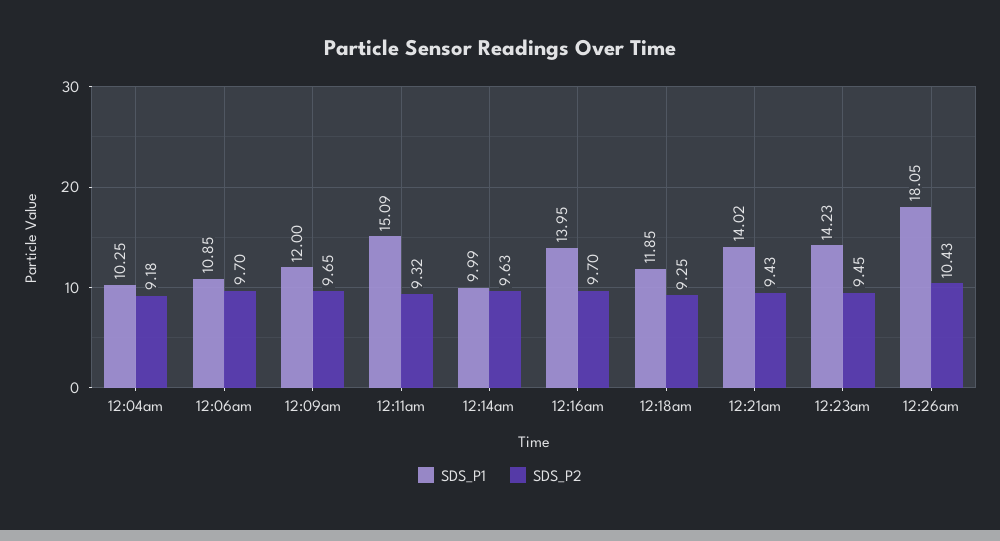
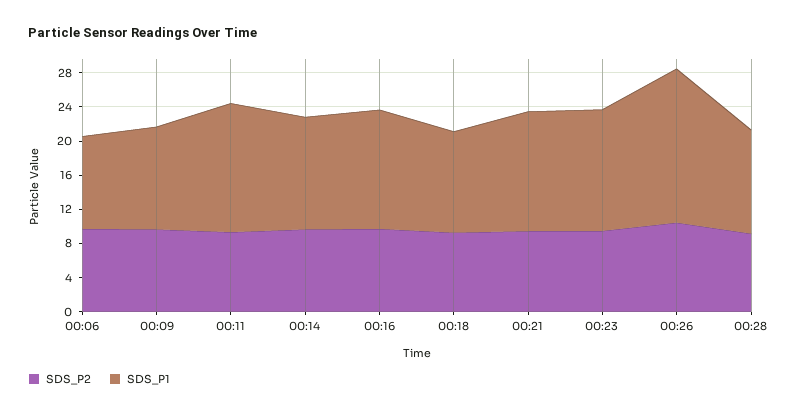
SDS_P1, 12:04am: 10.25 -> none
SDS_P2, 12:04am: 9.18 -> none
SDS_P1, 12:14am: 9.99 -> 13
SDS_P2, 00:28: none -> 9
SDS_P1, 00:28: none -> 12

